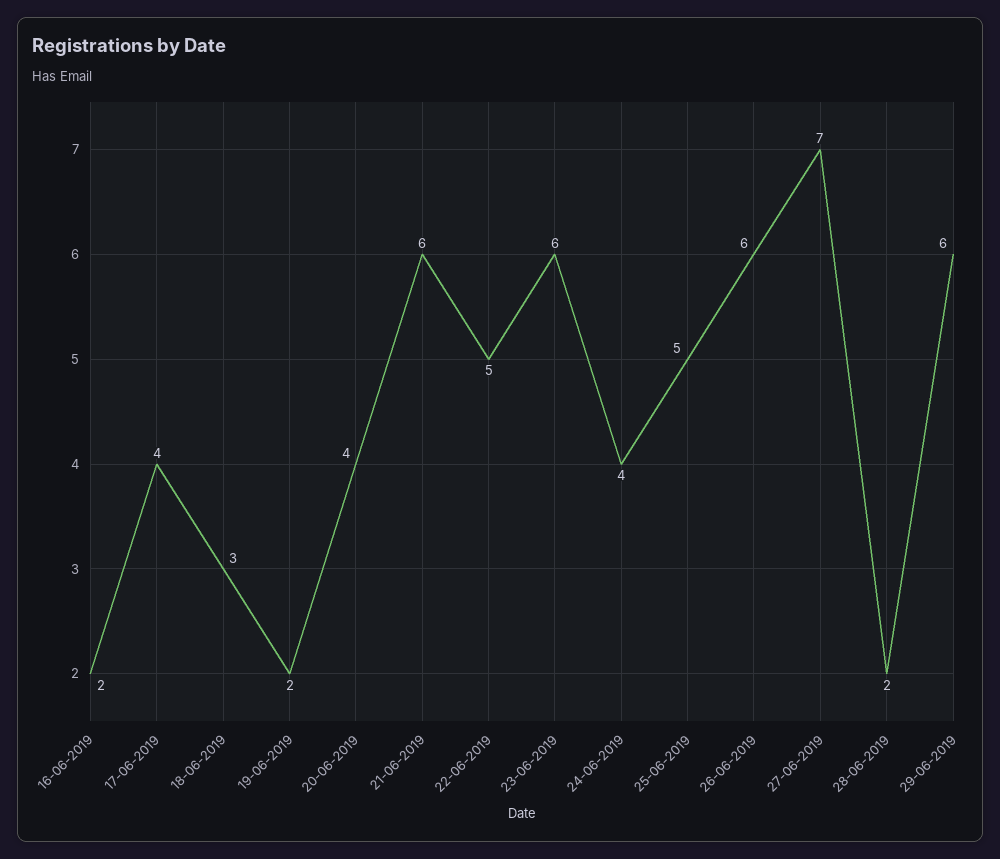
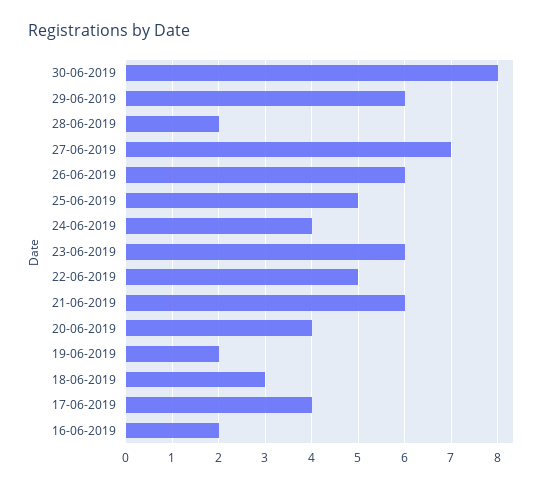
30-06-2019: none -> 8

